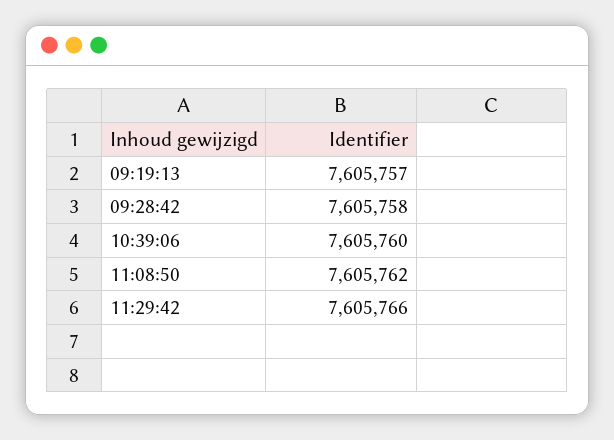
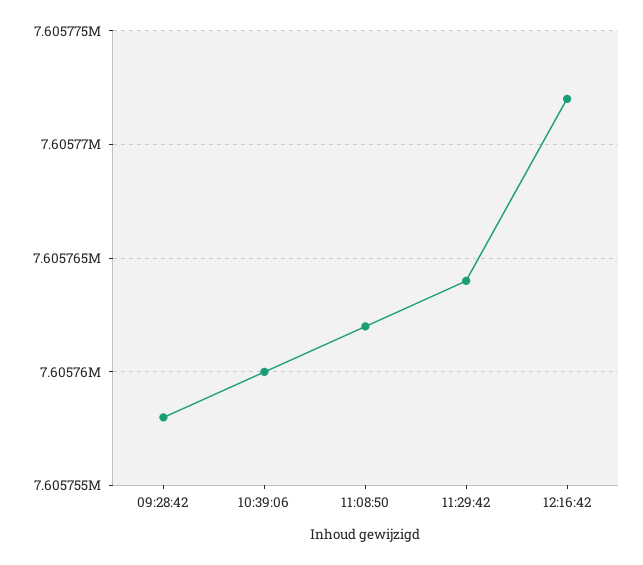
09:19:13: 7605757 -> none
11:29:42: 7605766 -> 7605764
12:16:42: none -> 7605772

